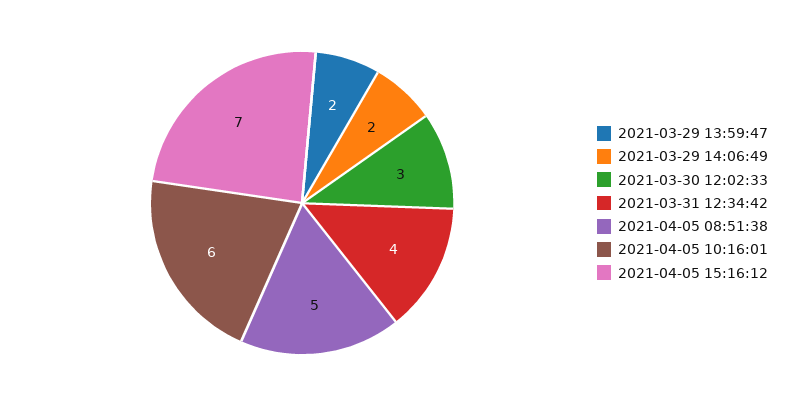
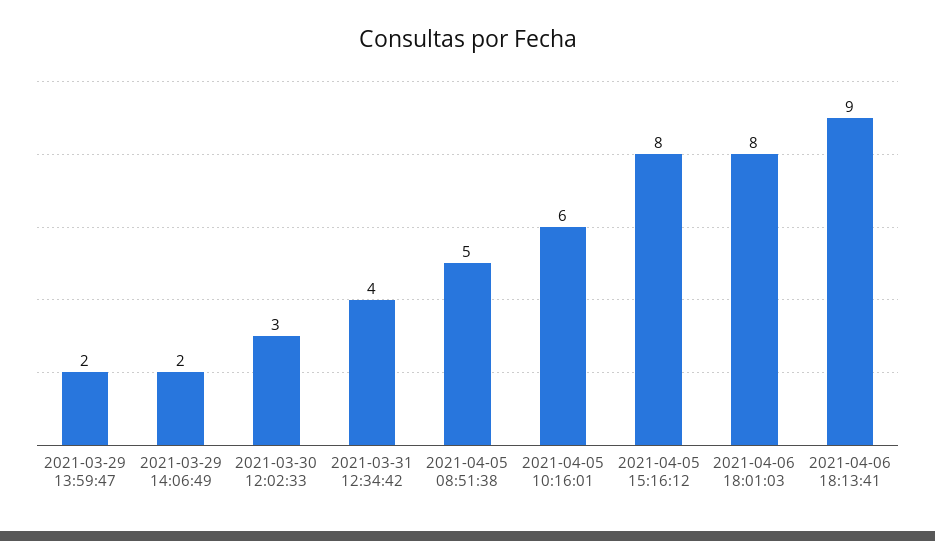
2021-04-05 15:16:12: 7 -> 8
2021-04-06 18:01:03: none -> 8
2021-04-06 18:13:41: none -> 9

